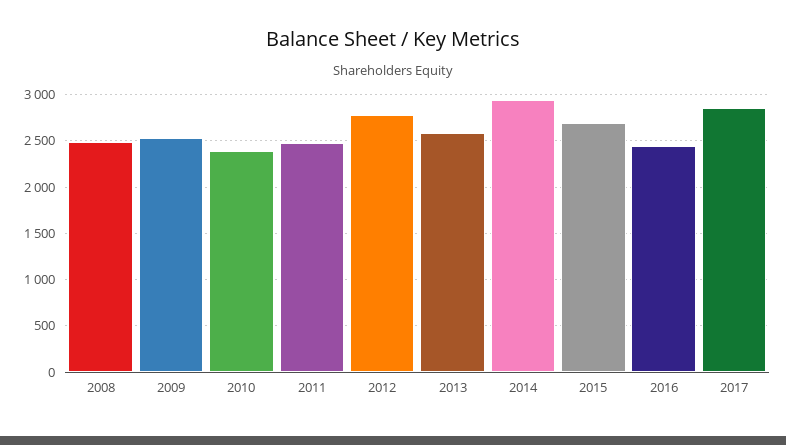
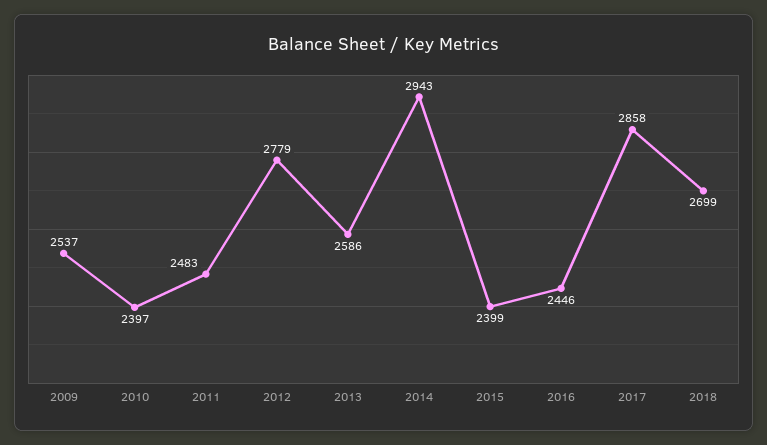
2008: 2500 -> none
2015: 2700 -> 2399
2018: none -> 2699

